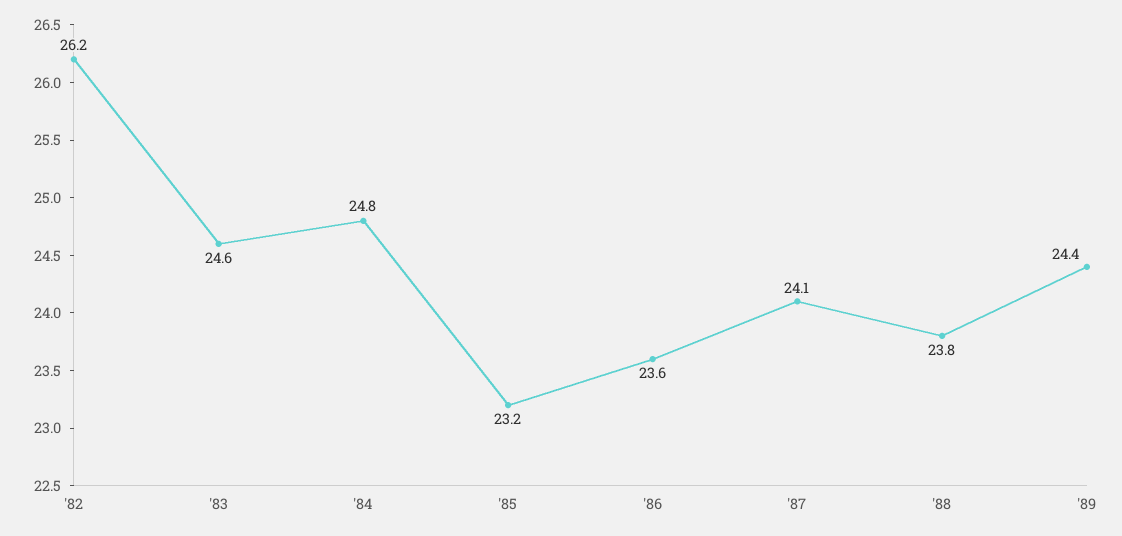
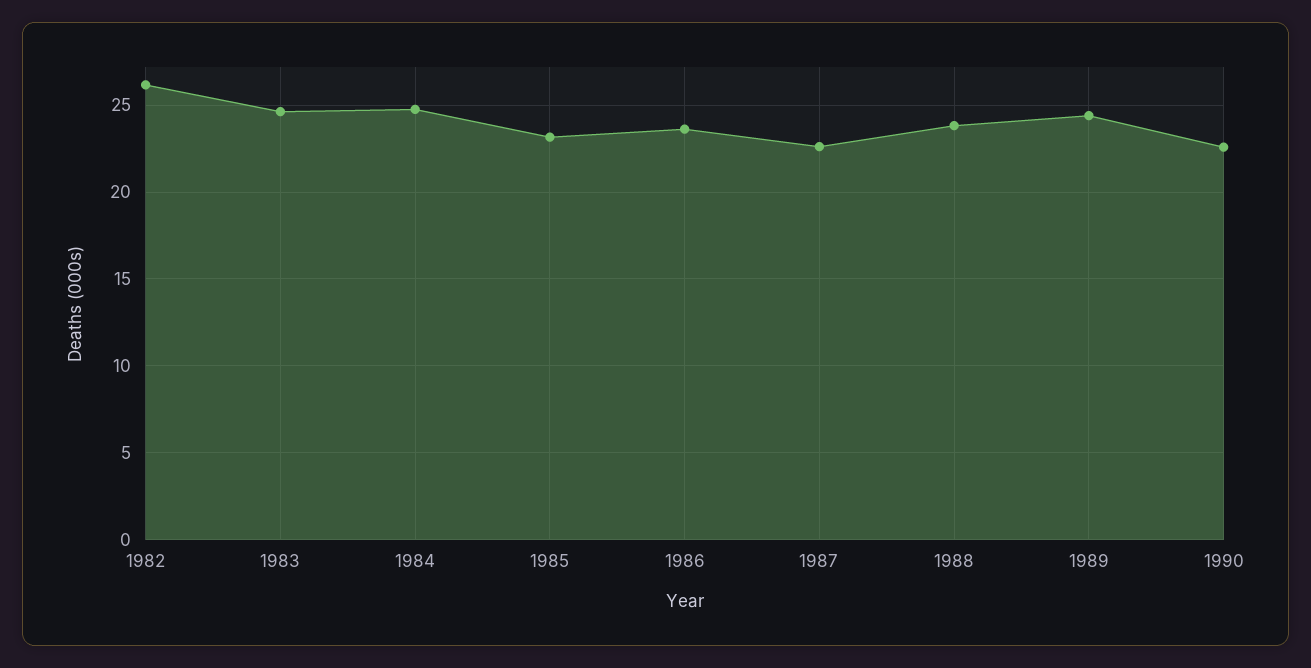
'87: 24.1 -> 22.5
1990: none -> 22.5

